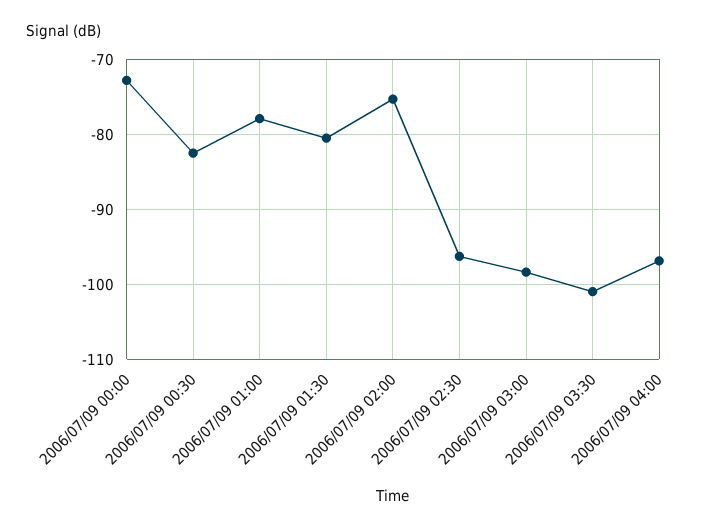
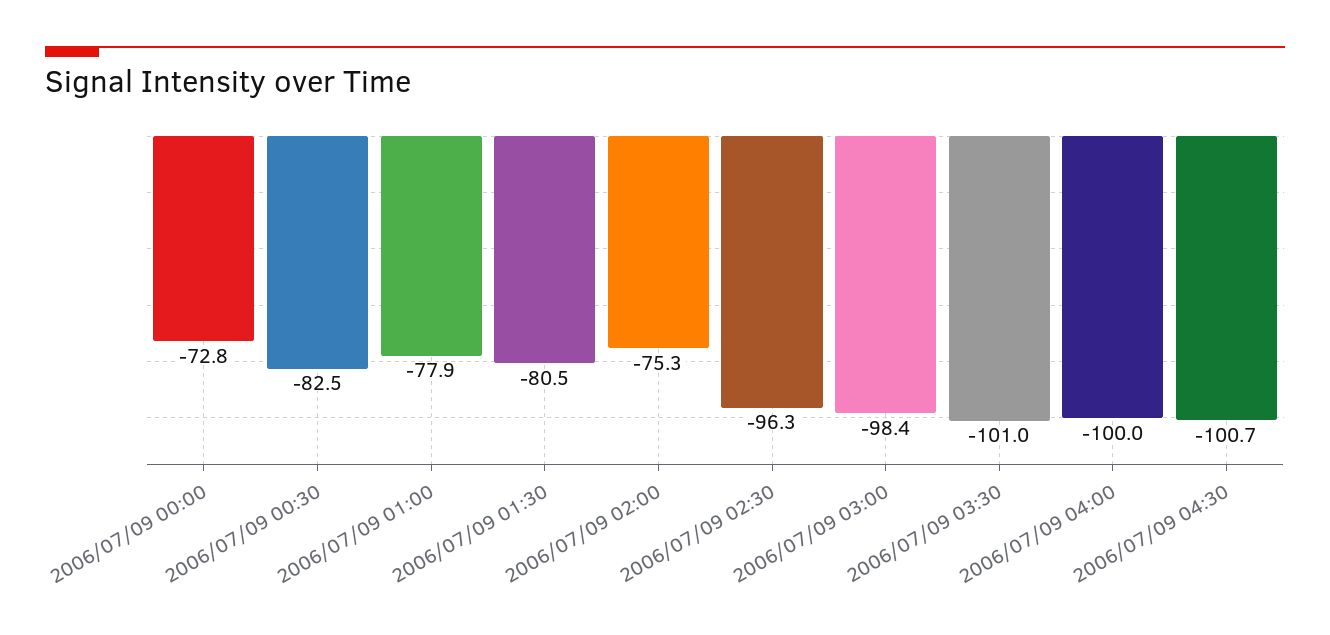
2006/07/09 04:00: -97 -> -100
2006/07/09 04:30: none -> -100.7

